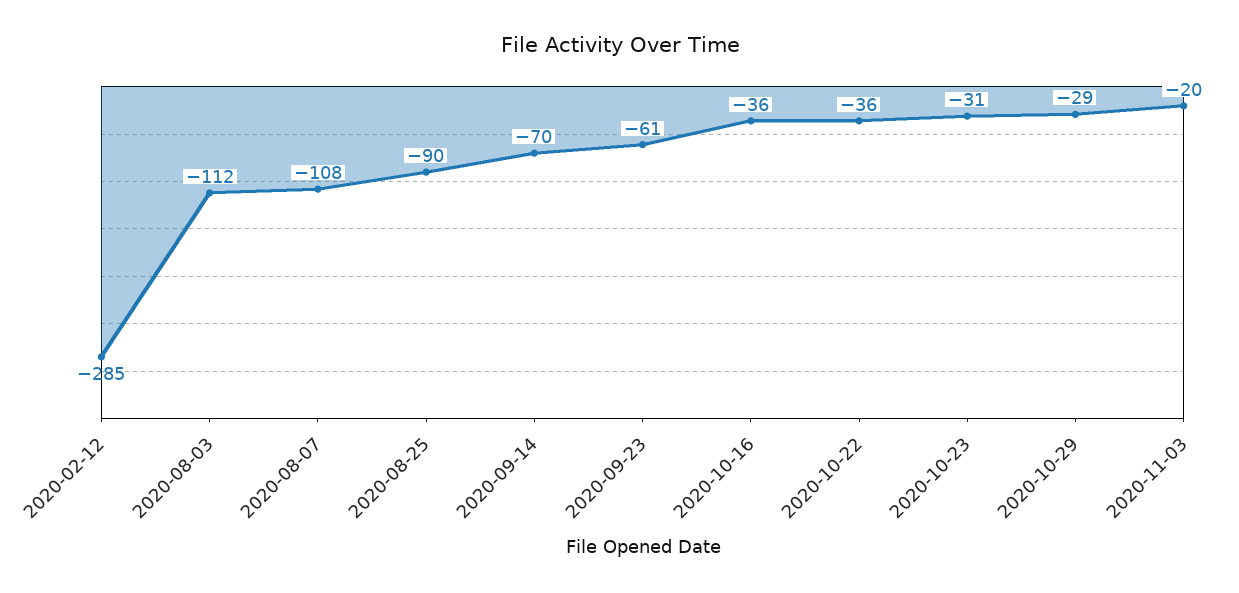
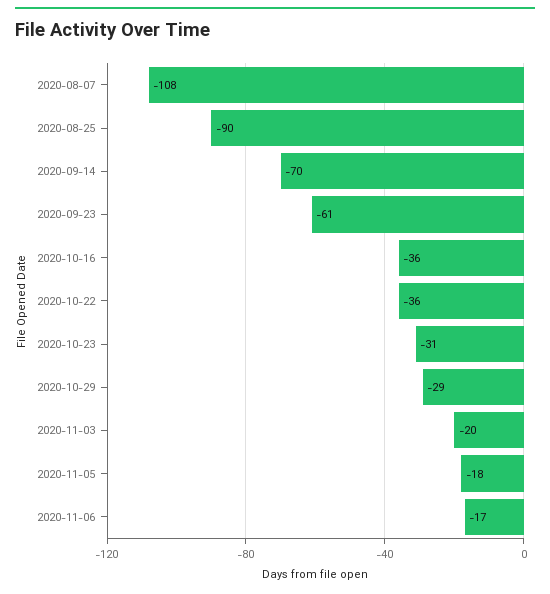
2020-02-12: -285 -> none
2020-08-03: -112 -> none
2020-11-05: none -> -18
2020-11-06: none -> -17

